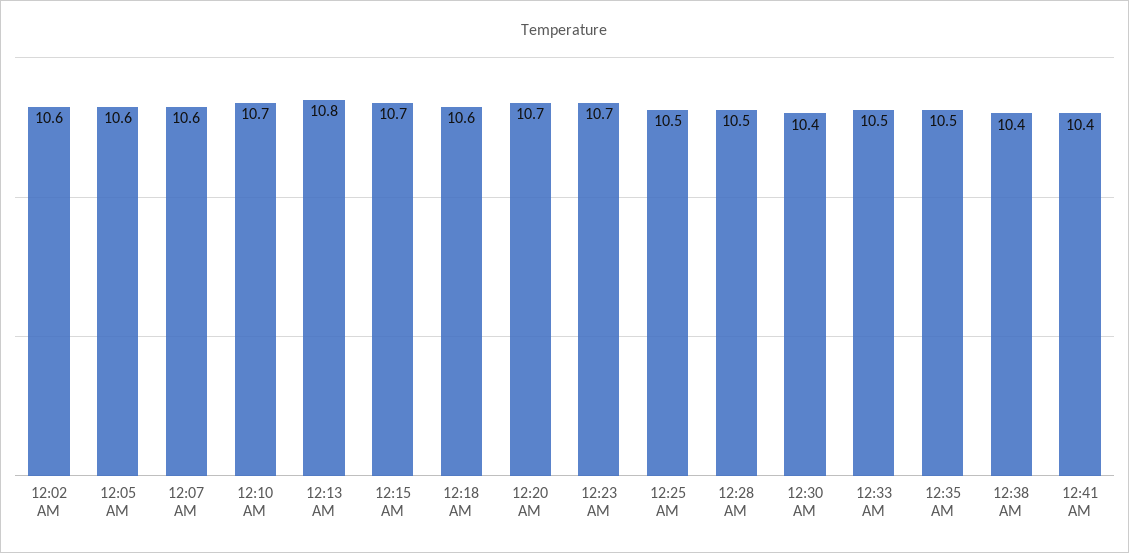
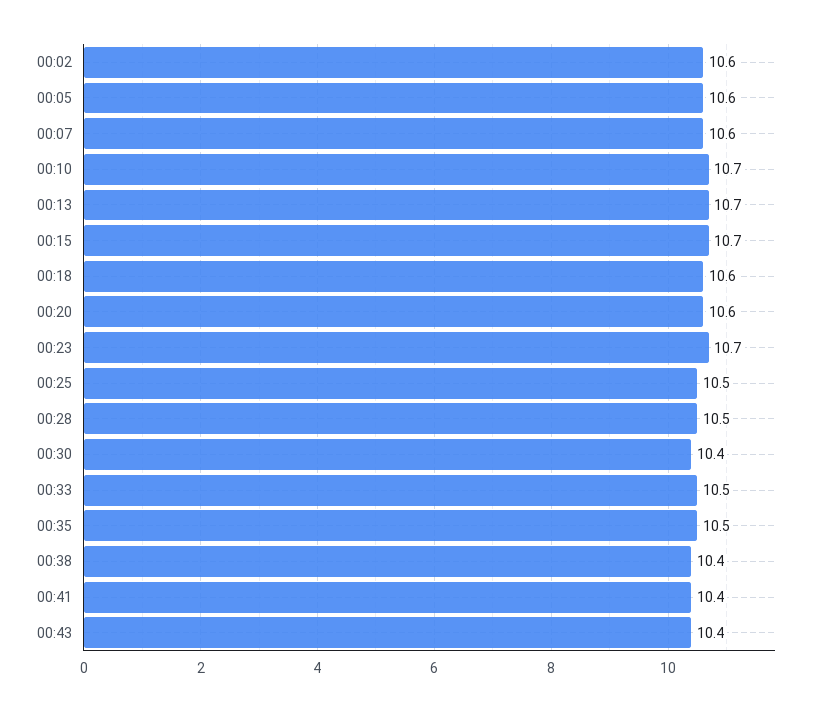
12:13 AM: 10.8 -> 10.7
12:20 AM: 10.7 -> 10.6
00:43: none -> 10.4

